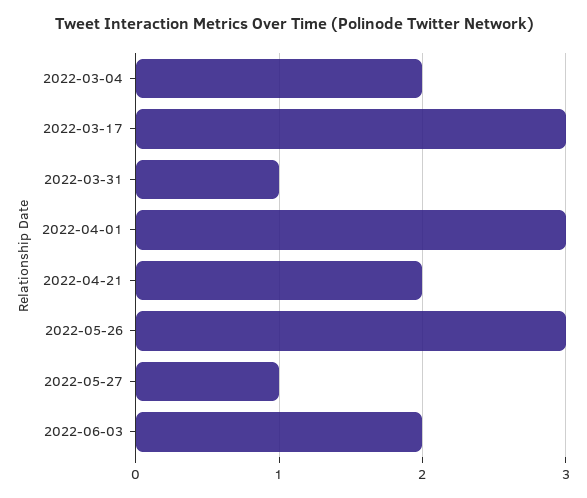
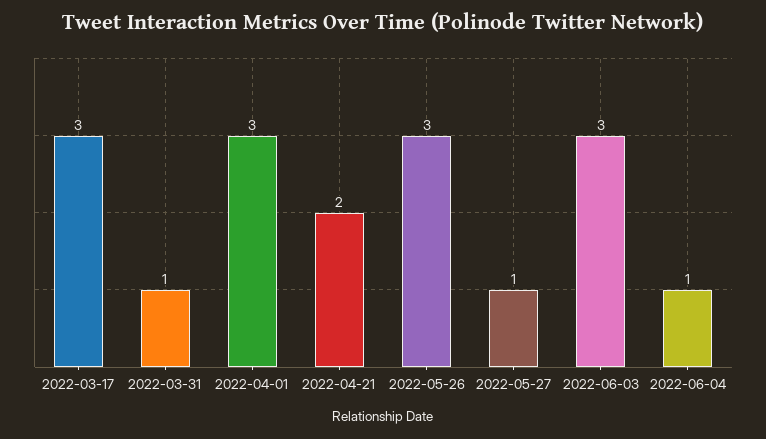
2022-03-04: 2 -> none
2022-06-03: 2 -> 3
2022-06-04: none -> 1

